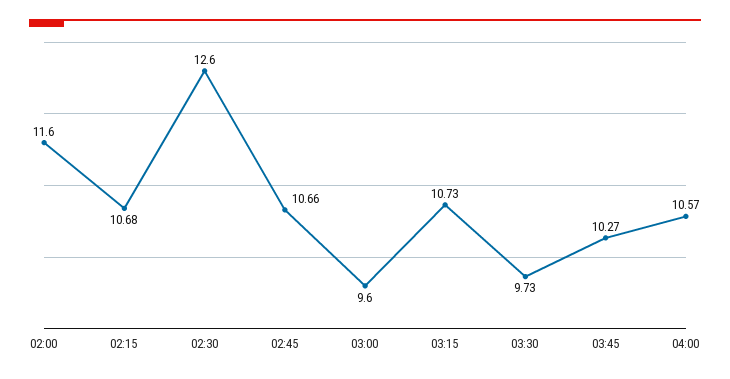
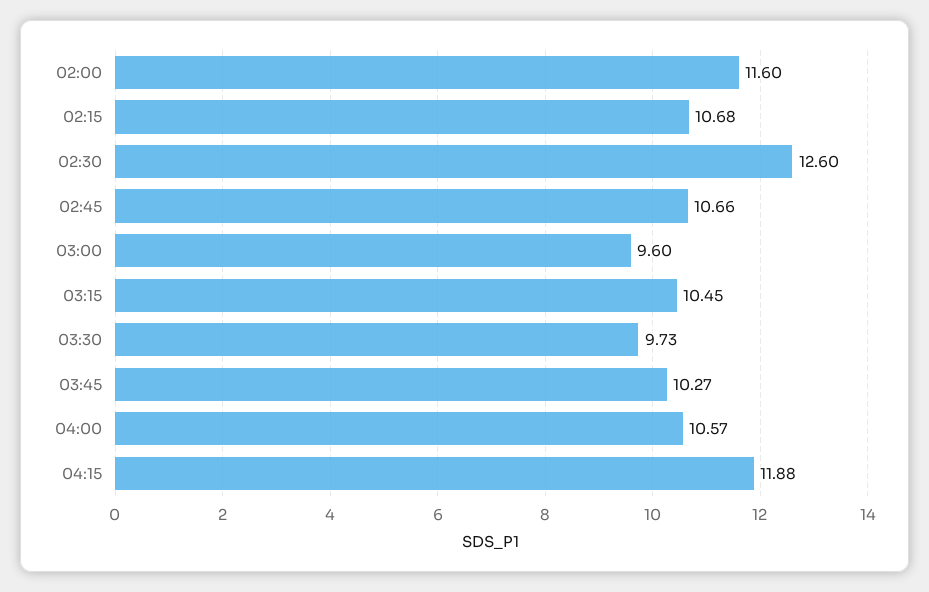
03:15: 10.73 -> 10.45
04:15: none -> 11.88

